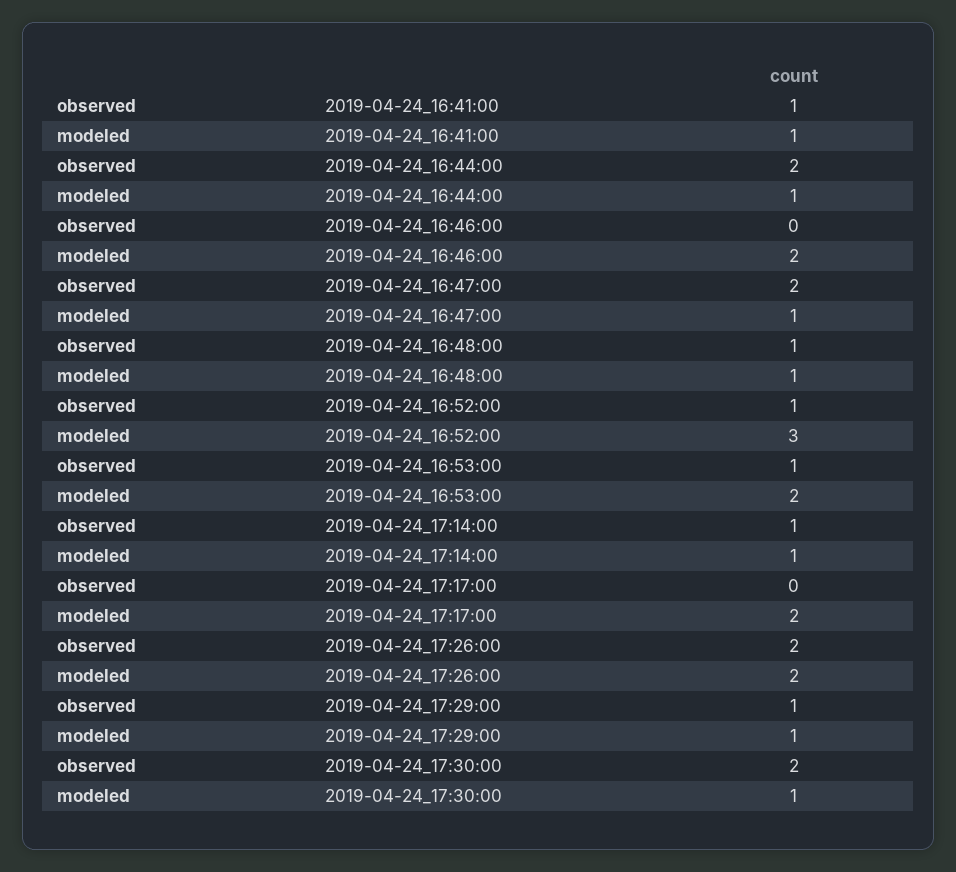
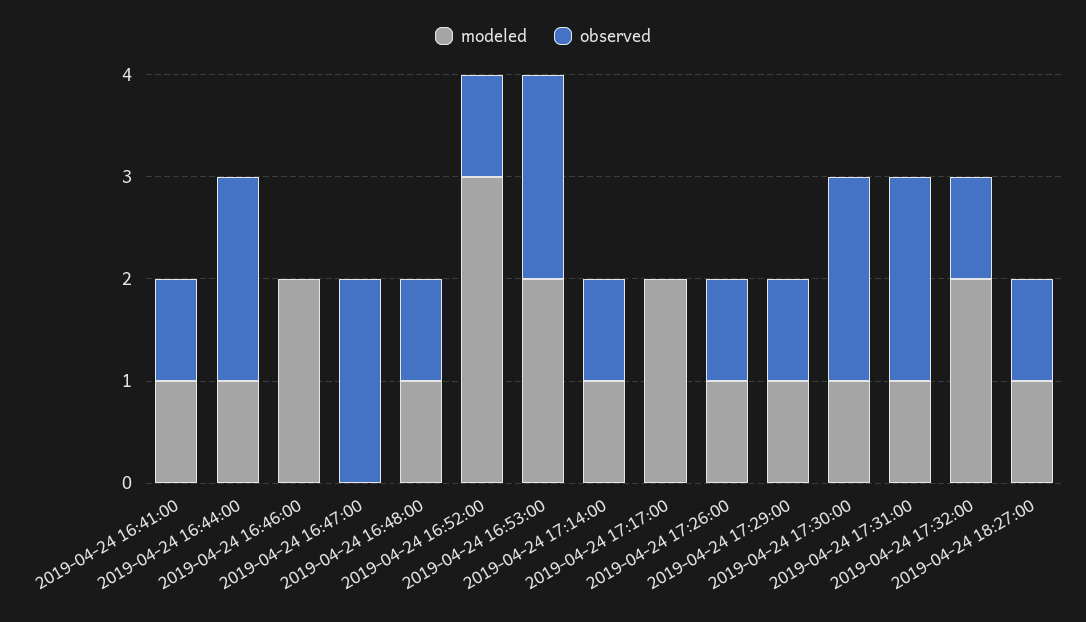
modeled, 2019-04-24_16:47:00: 1 -> 0
observed, 2019-04-24_16:53:00: 1 -> 2
observed, 2019-04-24_17:26:00: 2 -> 1
modeled, 2019-04-24_17:26:00: 2 -> 1
modeled, 2019-04-24 17:31:00: none -> 1
observed, 2019-04-24 17:31:00: none -> 2
modeled, 2019-04-24 17:32:00: none -> 2
observed, 2019-04-24 17:32:00: none -> 1
modeled, 2019-04-24 18:27:00: none -> 1
observed, 2019-04-24 18:27:00: none -> 1

